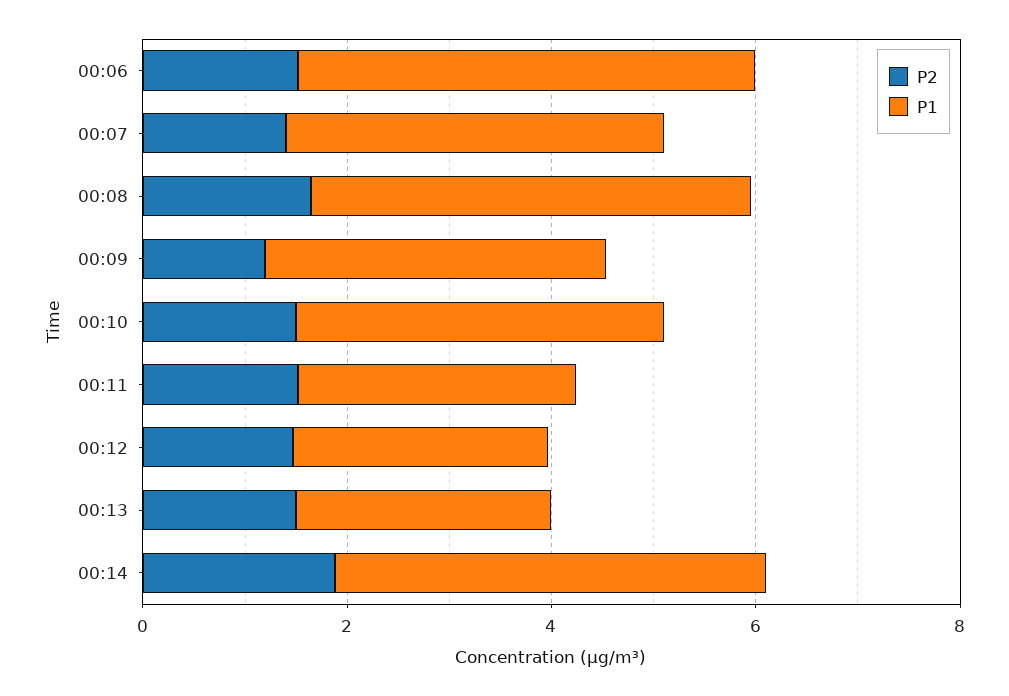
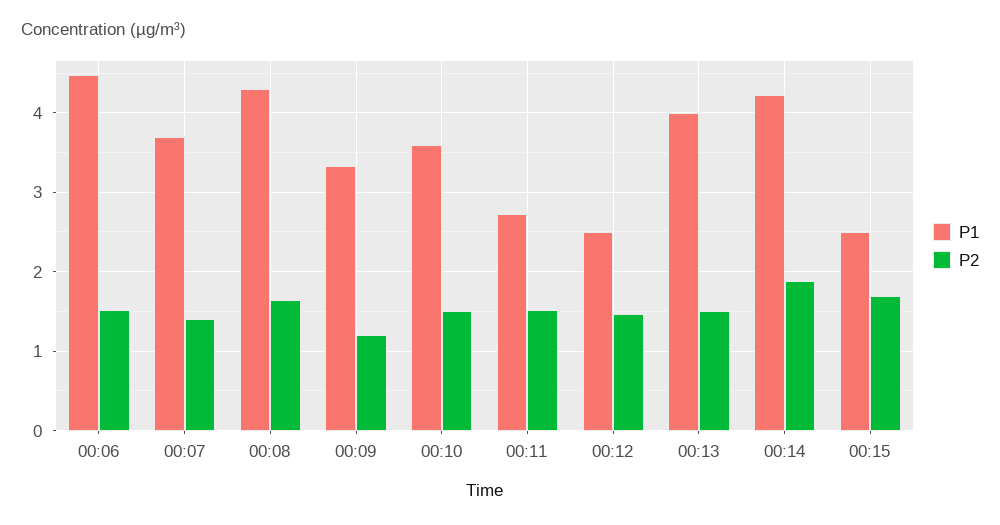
P1, 00:13: 2.5 -> 4
P1, 00:15: none -> 2.5
P2, 00:15: none -> 1.7

